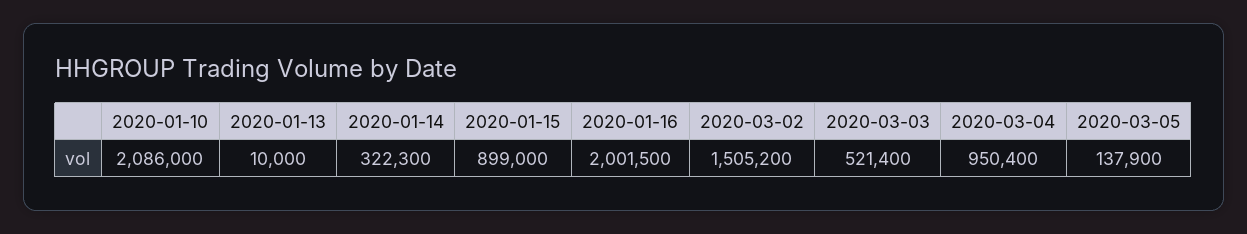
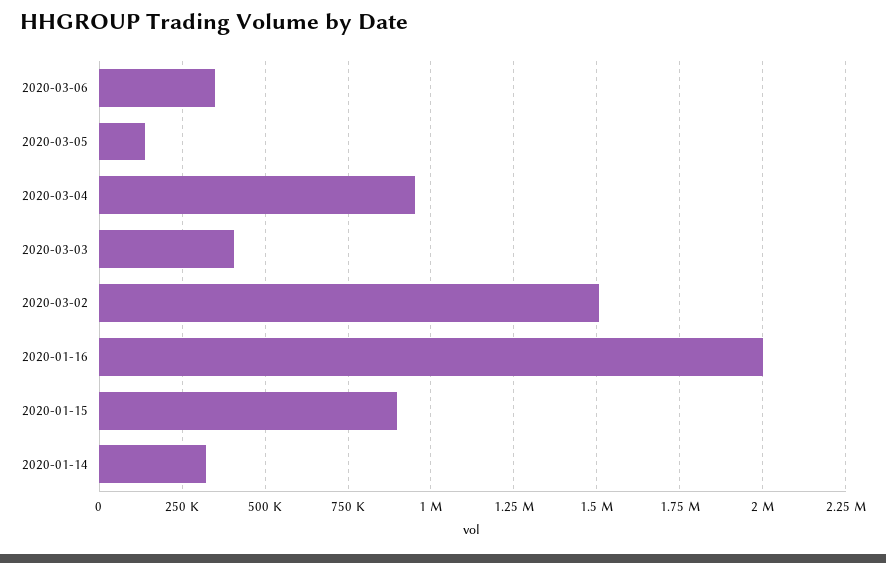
2020-01-10: 2086000 -> none
2020-01-13: 10000 -> none
2020-03-03: 521400 -> 400000
2020-03-06: none -> 350000

